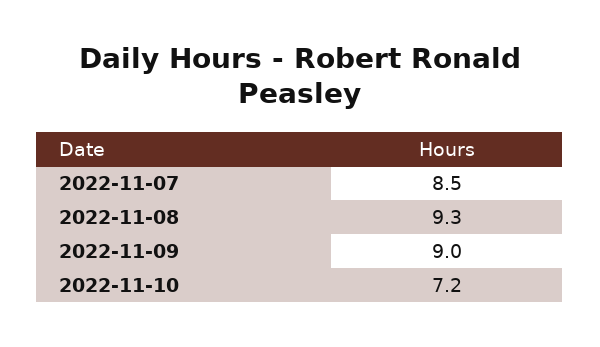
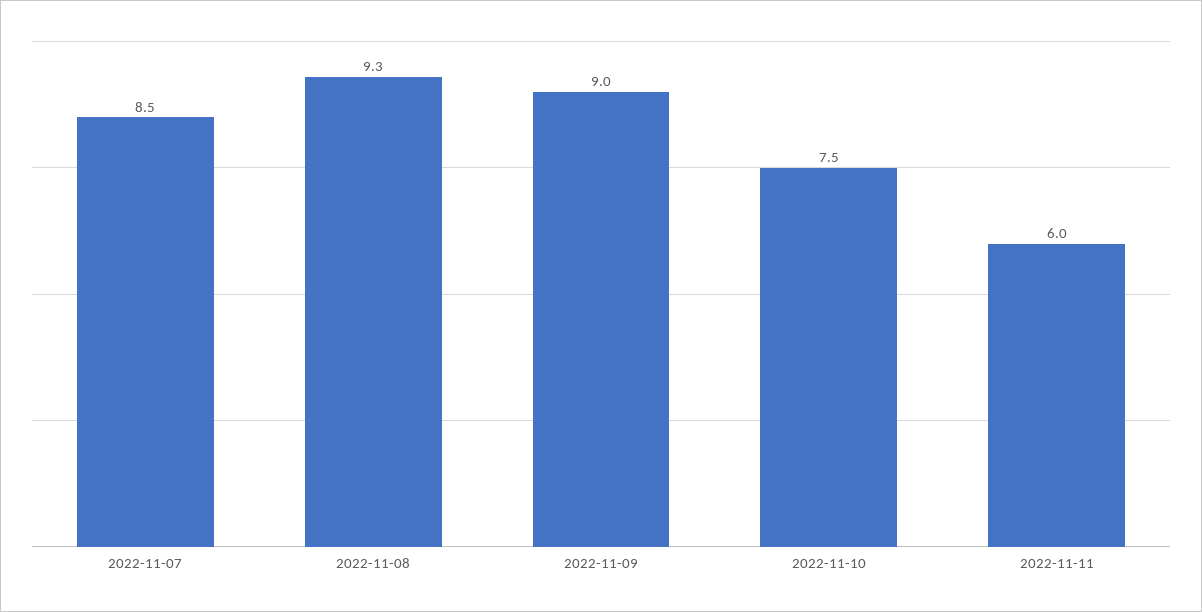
2022-11-10: 7.2 -> 7.5
2022-11-11: none -> 6

